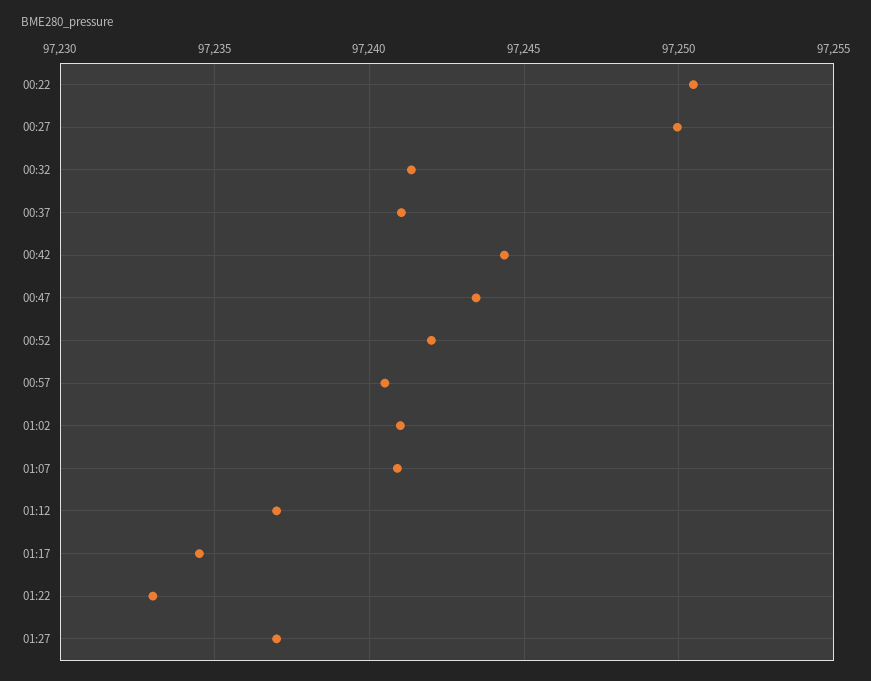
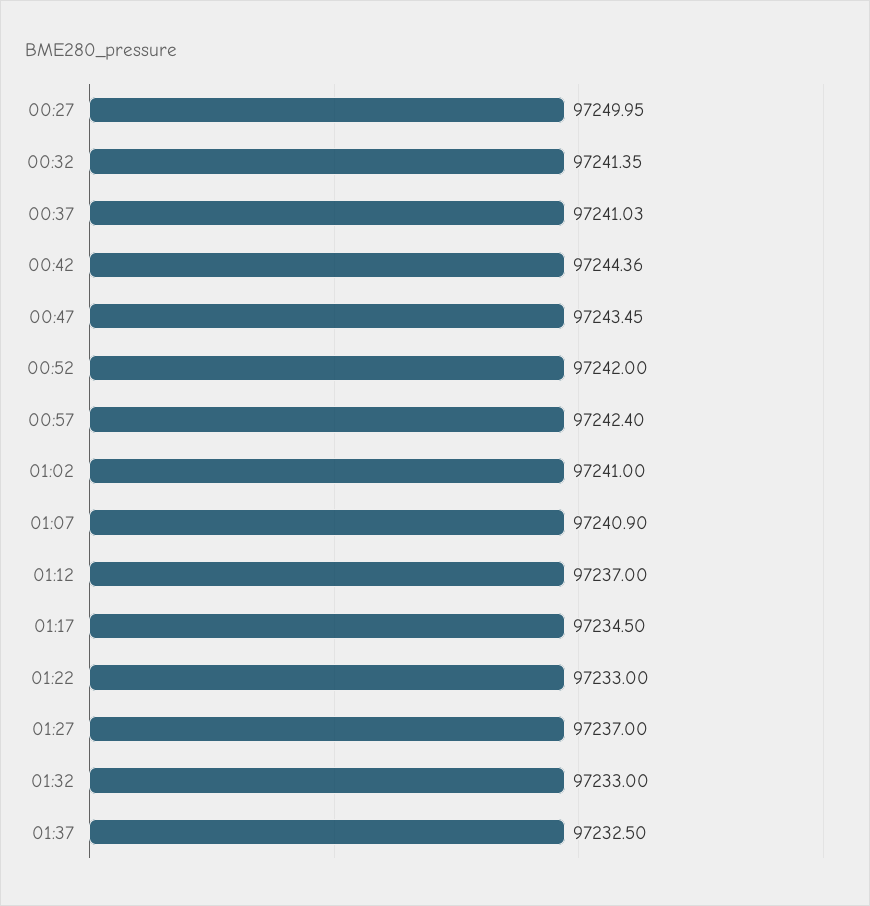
00:22: 97250.5 -> none
00:57: 97240.5 -> 97242.4
01:32: none -> 97233
01:37: none -> 97232.5

